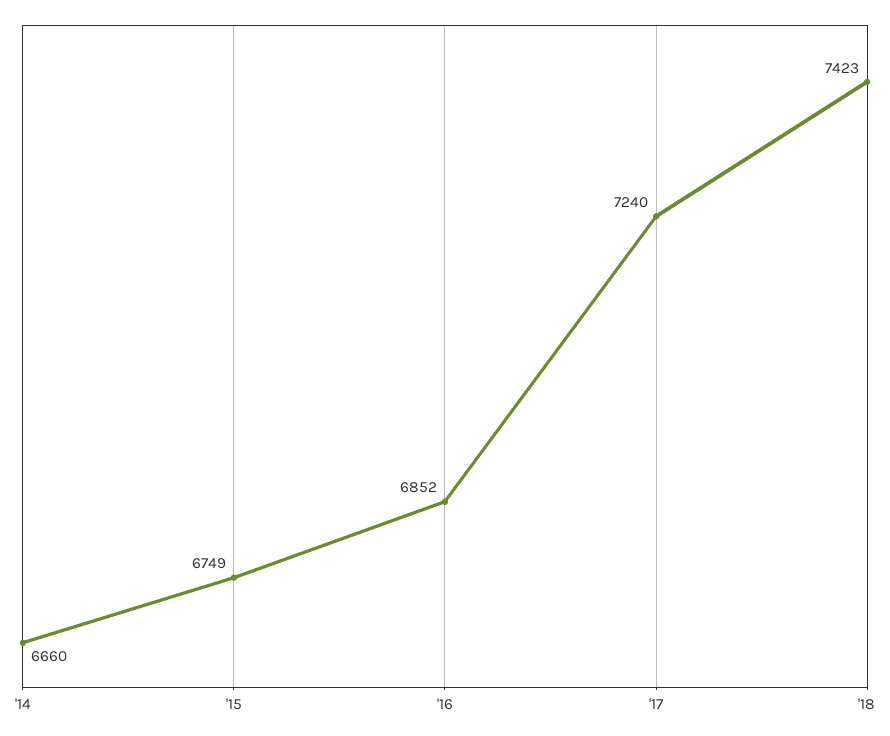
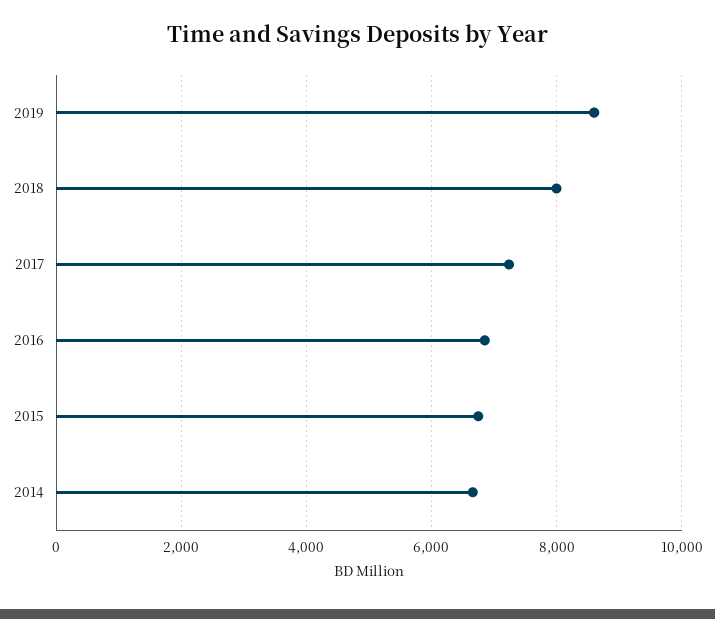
'18: 7423 -> 8000
2019: none -> 8600

